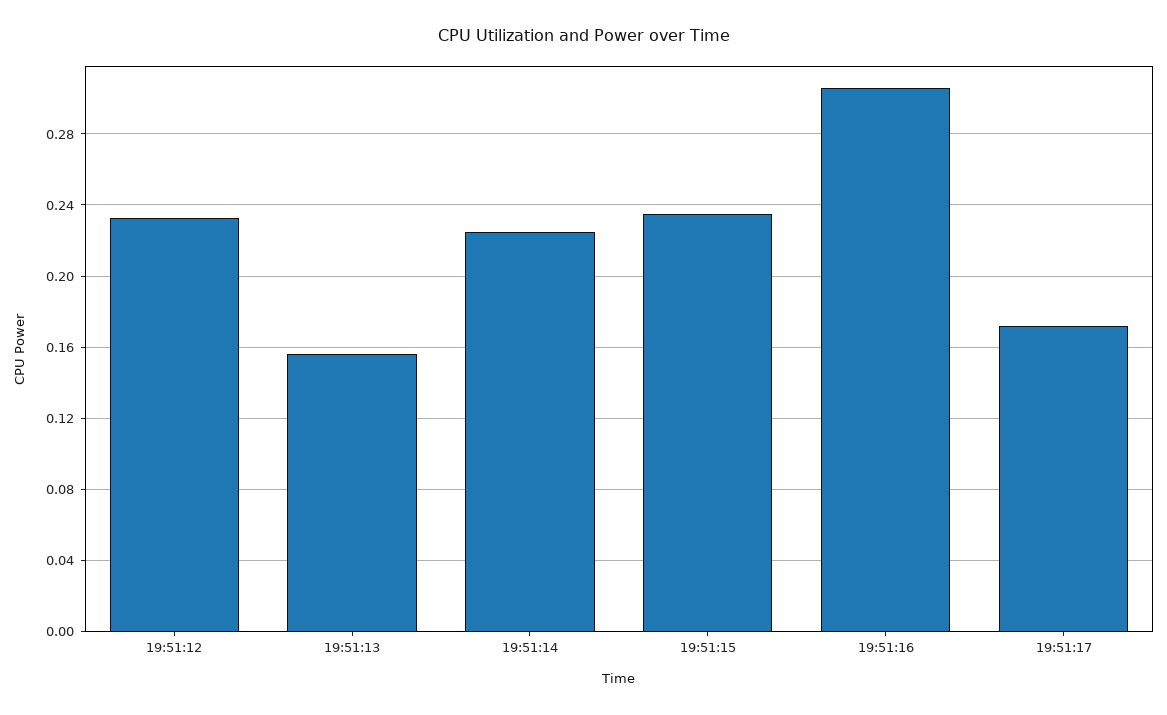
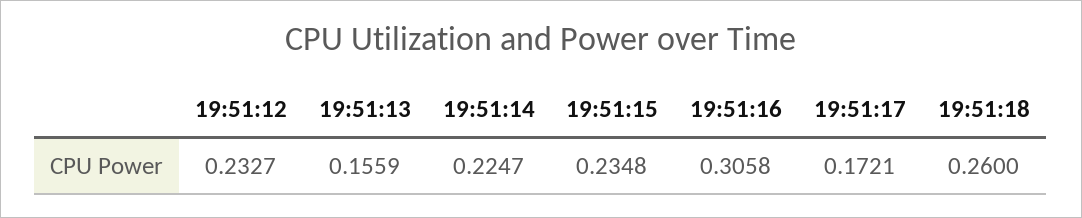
19:51:18: none -> 0.26

